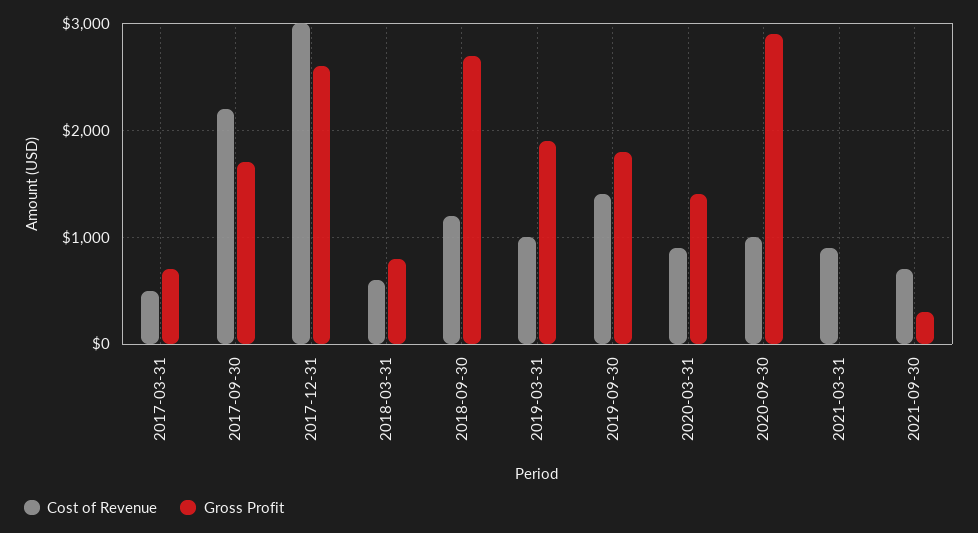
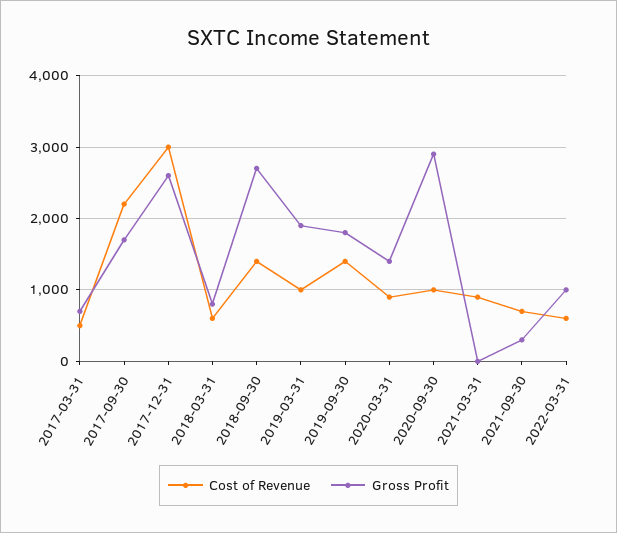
Cost of Revenue, 2018-09-30: 1200 -> 1400
Cost of Revenue, 2022-03-31: none -> 600
Gross Profit, 2022-03-31: none -> 1000

